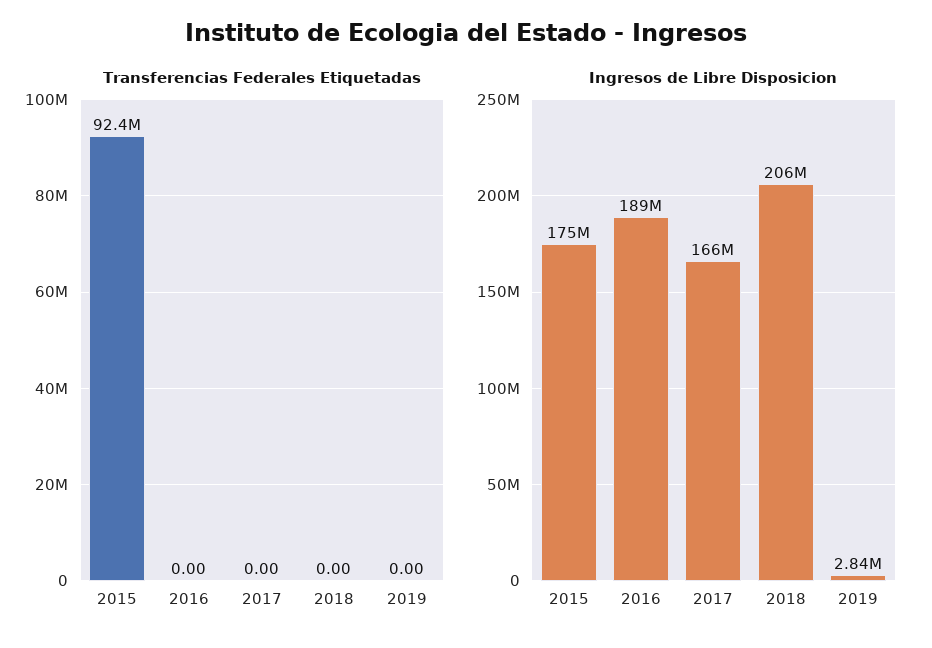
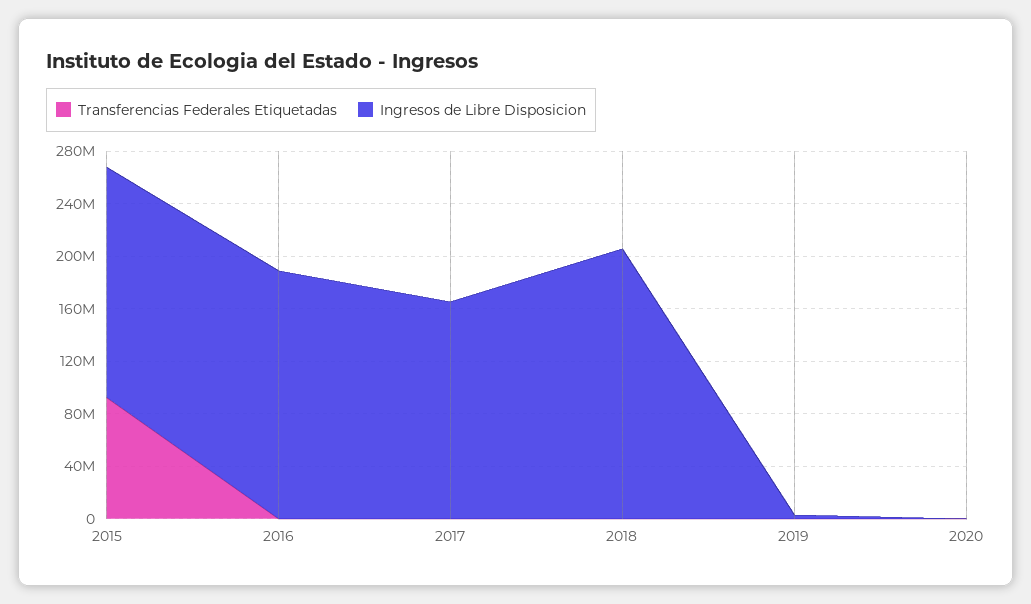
Transferencias Federales Etiquetadas, 2020: none -> 0
Ingresos de Libre Disposicion, 2020: none -> 0

